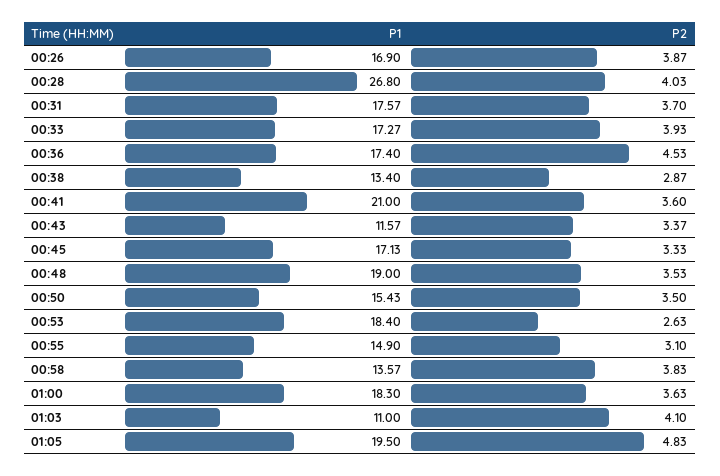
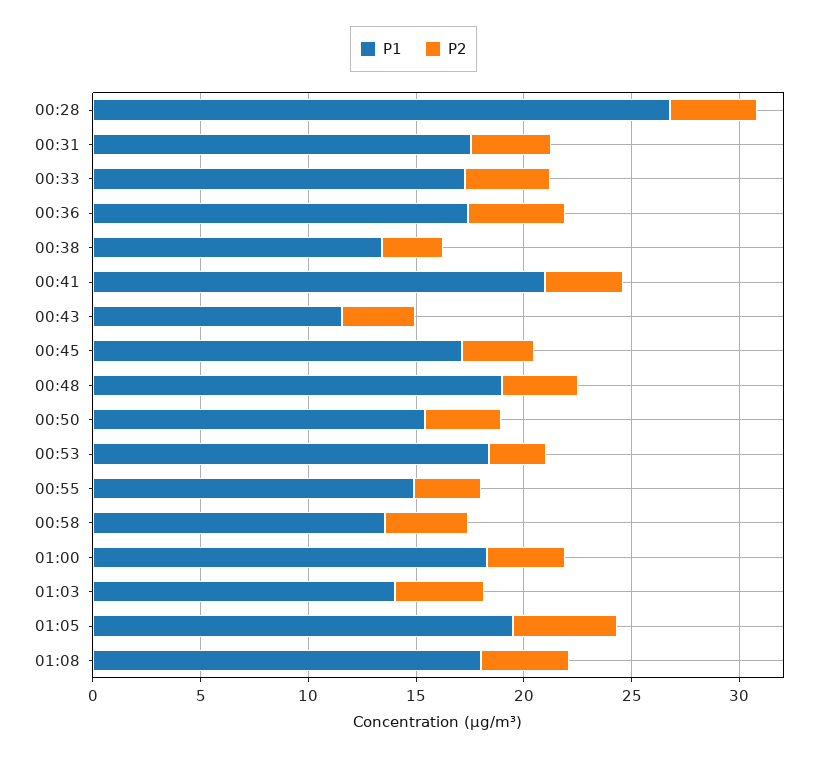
P1, 00:26: 16.9 -> none
P2, 00:26: 3.87 -> none
P1, 01:03: 11 -> 14
P1, 01:08: none -> 18
P2, 01:08: none -> 4

